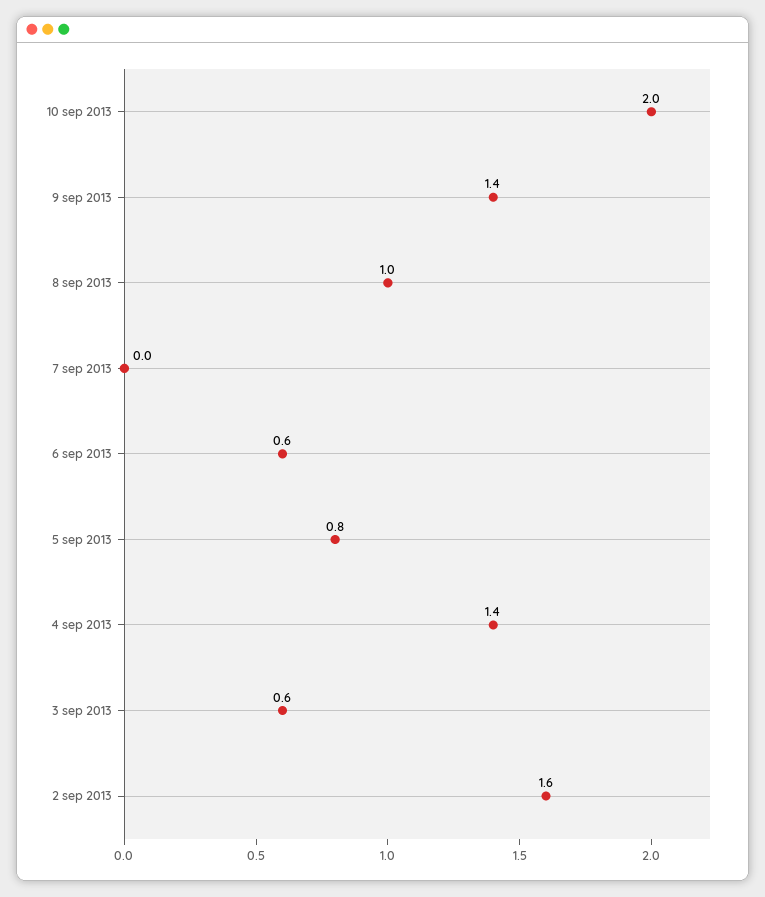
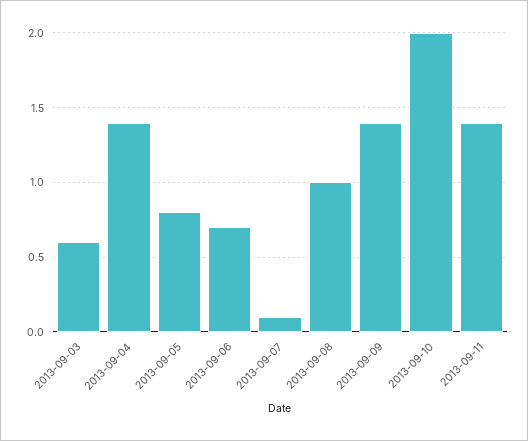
7 sep 2013: 0 -> 0.1
6 sep 2013: 0.6 -> 0.7
2 sep 2013: 1.6 -> none
2013-09-11: none -> 1.4

